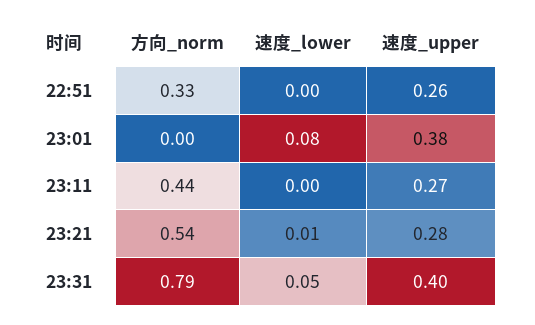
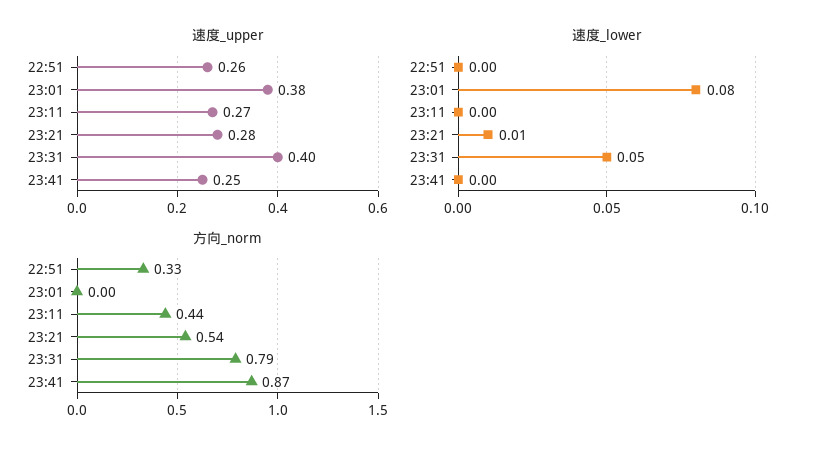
速度_upper, 23:41: none -> 0.25
速度_lower, 23:41: none -> 0
方向_norm, 23:41: none -> 0.87

